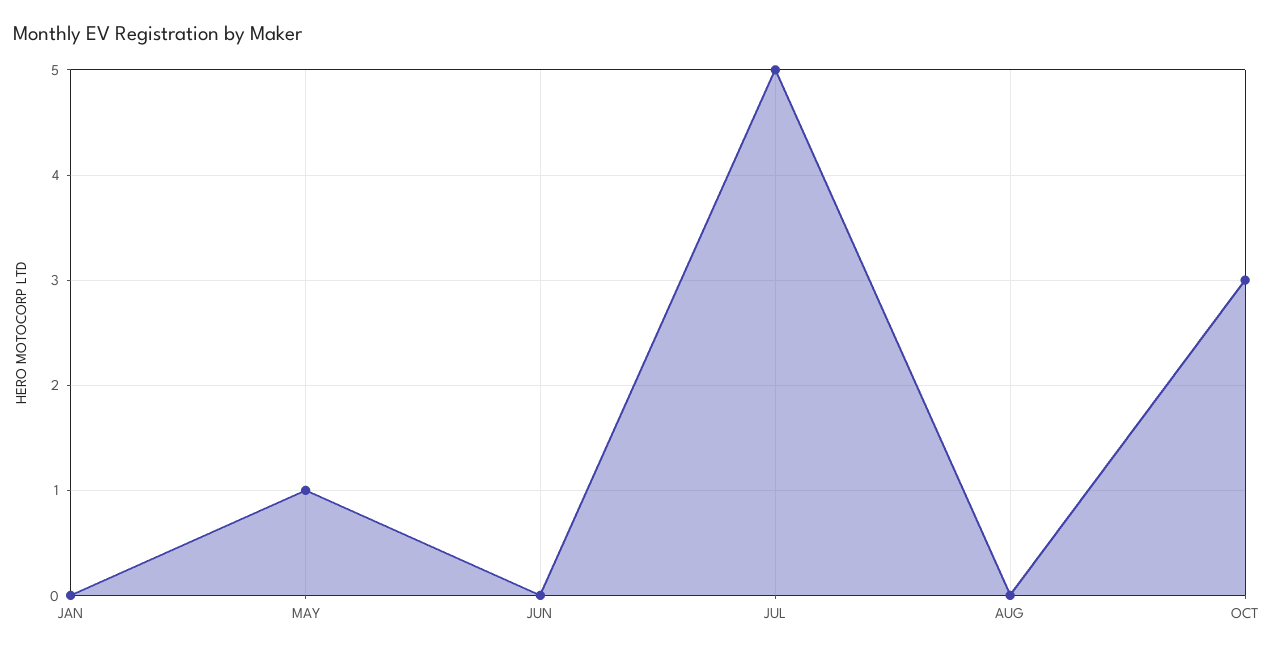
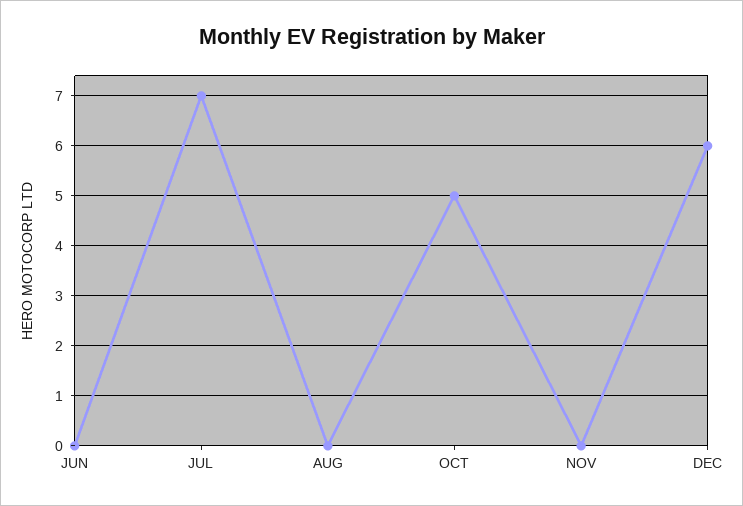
JAN: 0 -> none
MAY: 1 -> none
JUL: 5 -> 7
OCT: 3 -> 5
NOV: none -> 0
DEC: none -> 6

